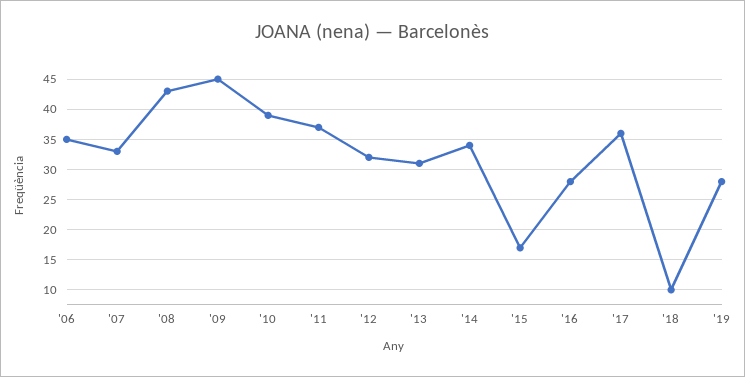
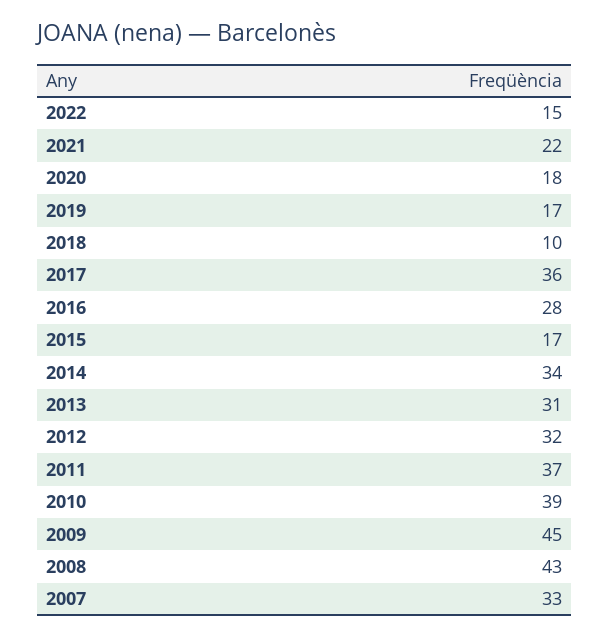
'06: 35 -> none
'19: 28 -> 17
2022: none -> 15
2021: none -> 22
2020: none -> 18

